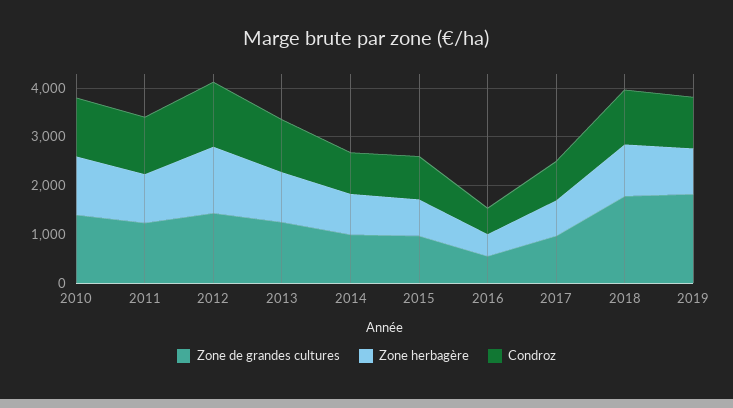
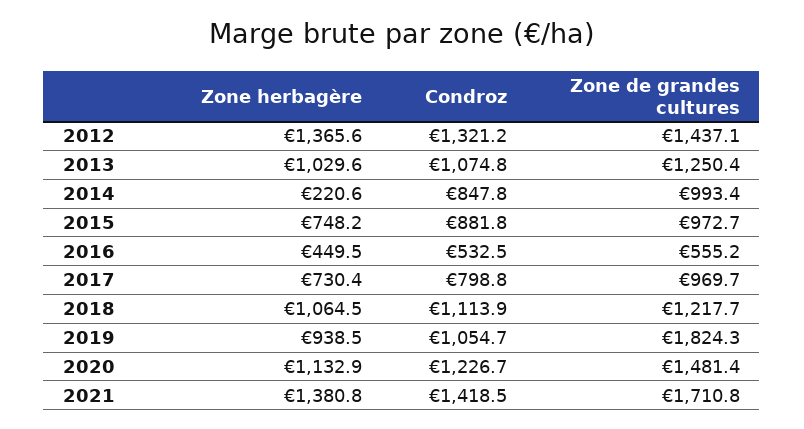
Zone de grandes cultures, 2010: 1400 -> none
Zone herbagère, 2010: 1200 -> none
Condroz, 2010: 1200 -> none
Zone de grandes cultures, 2011: 1200 -> none
Zone herbagère, 2011: 1000 -> none
Condroz, 2011: 1200 -> none
Zone herbagère, 2014: 800 -> 220.6
Zone de grandes cultures, 2018: 1800 -> 1217.7
Zone herbagère, 2020: none -> 1132.9
Condroz, 2020: none -> 1226.7
Zone de grandes cultures, 2020: none -> 1481.4
Zone herbagère, 2021: none -> 1380.8
Condroz, 2021: none -> 1418.5
Zone de grandes cultures, 2021: none -> 1710.8

